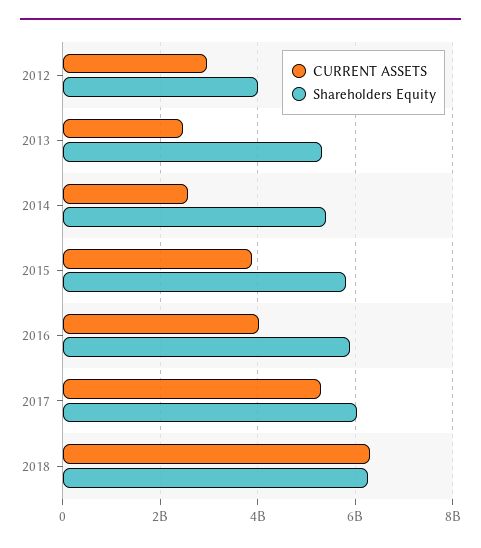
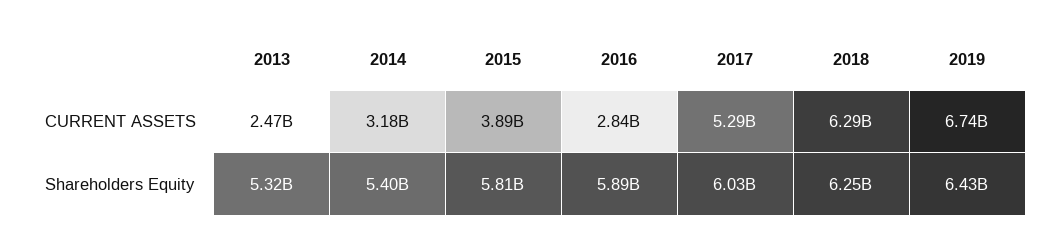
CURRENT ASSETS, 2012: 3000000000 -> none
Shareholders Equity, 2012: 4000000000 -> none
CURRENT ASSETS, 2014: 2600000000 -> 3180000000
CURRENT ASSETS, 2016: 4000000000 -> 2840000000
CURRENT ASSETS, 2019: none -> 6740000000
Shareholders Equity, 2019: none -> 6430000000

